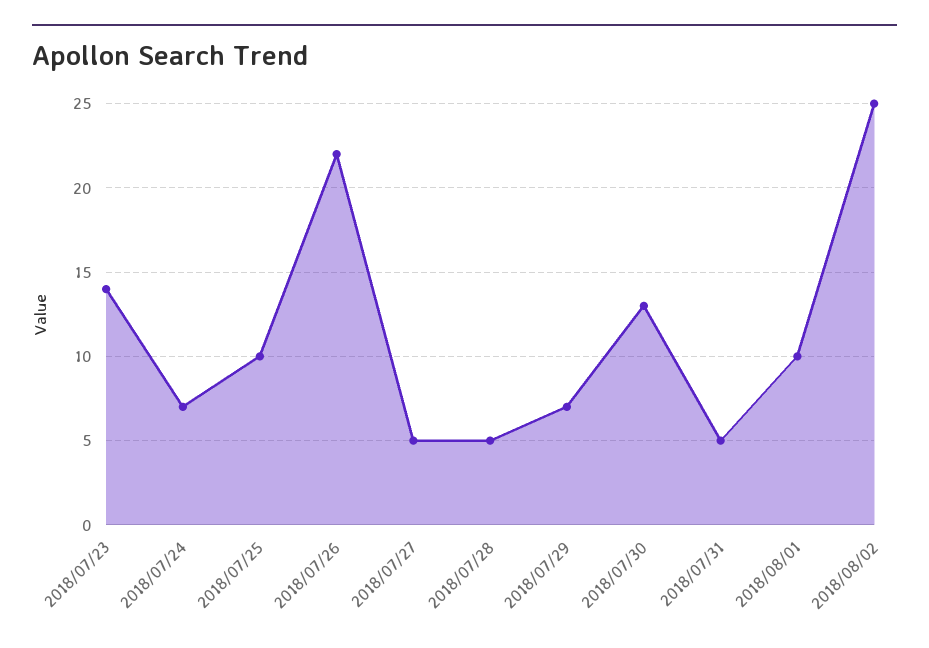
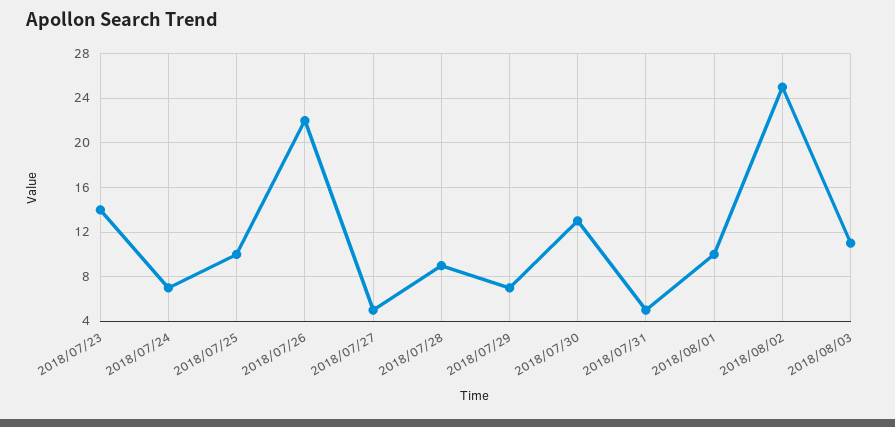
2018/07/28: 5 -> 9
2018/08/03: none -> 11

